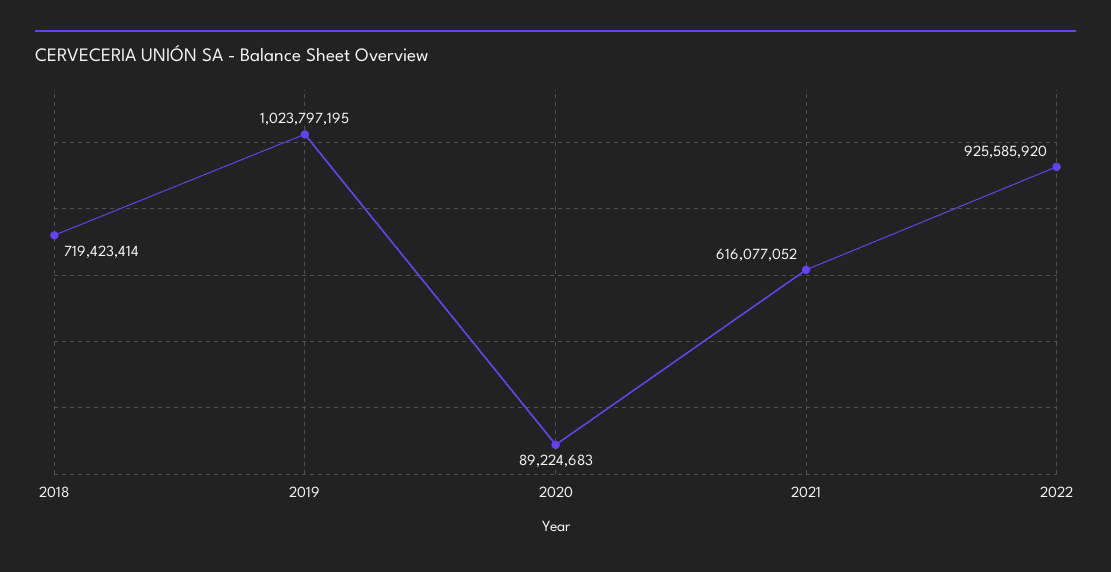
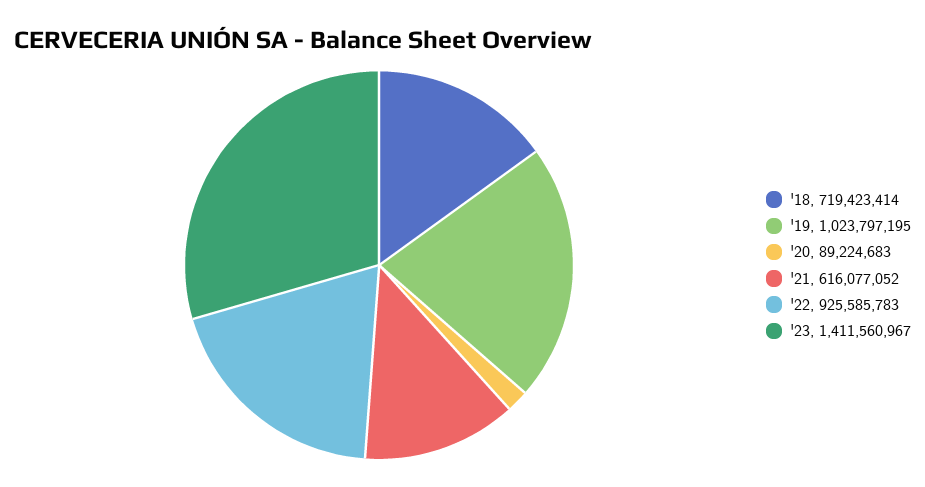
2022: 925585920 -> 925585783
'23: none -> 1411560967

